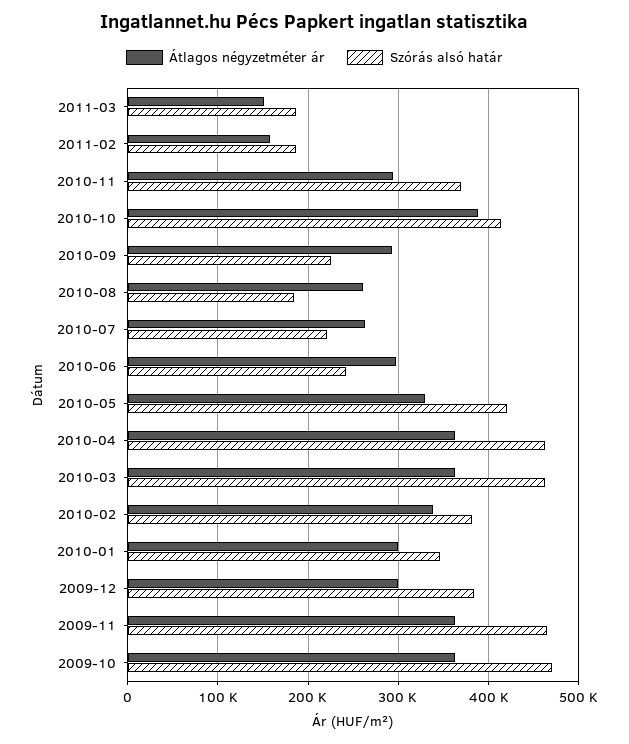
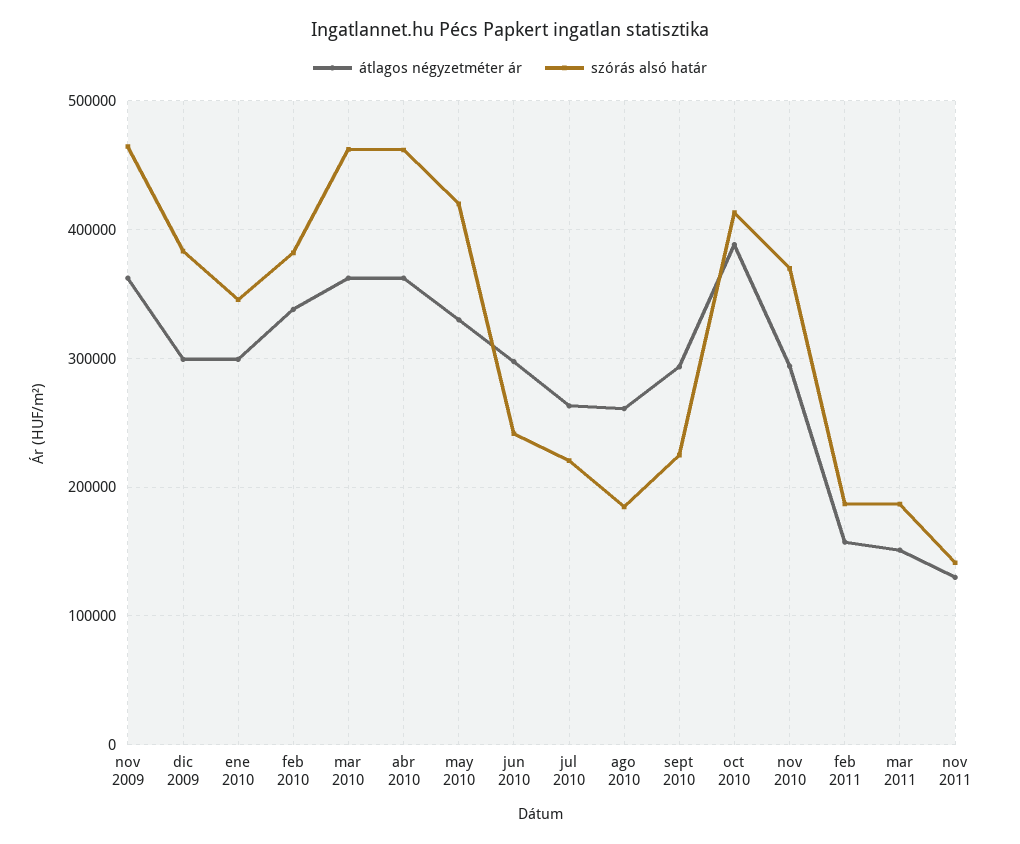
Átlagos négyzetméter ár, 2009-10: 360000 -> none
Szórás alsó határ, 2009-10: 470000 -> none
Átlagos négyzetméter ár, nov 2011: none -> 130000
Szórás alsó határ, nov 2011: none -> 140000

